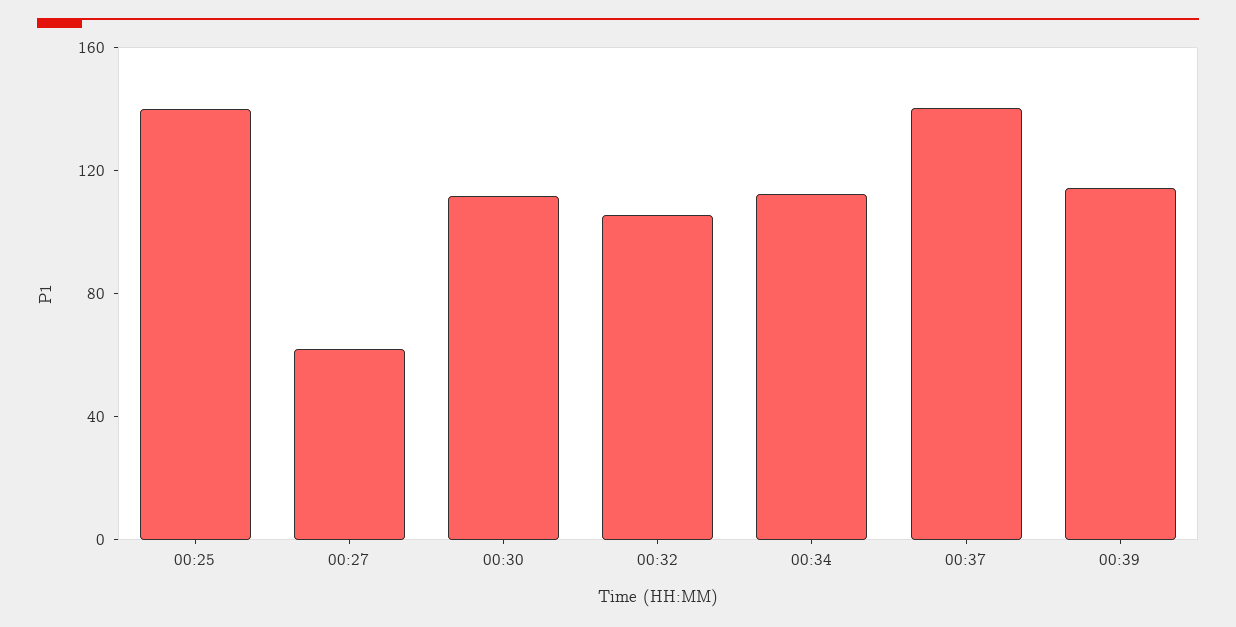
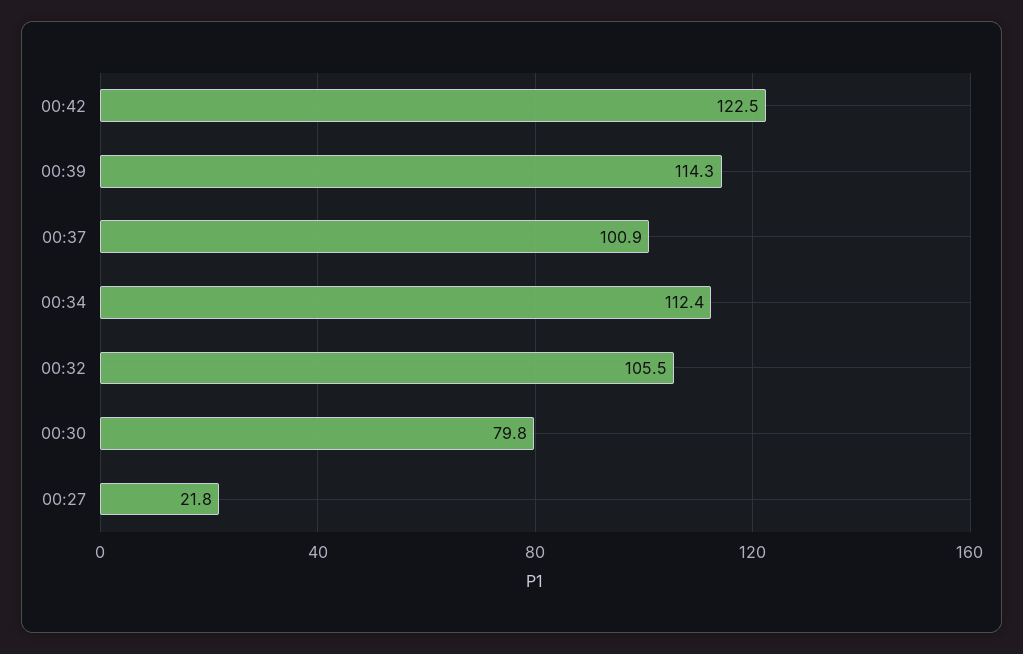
00:25: 140 -> none
00:27: 60 -> 21.8
00:30: 110 -> 79.8
00:37: 140 -> 100.9
00:42: none -> 122.5

